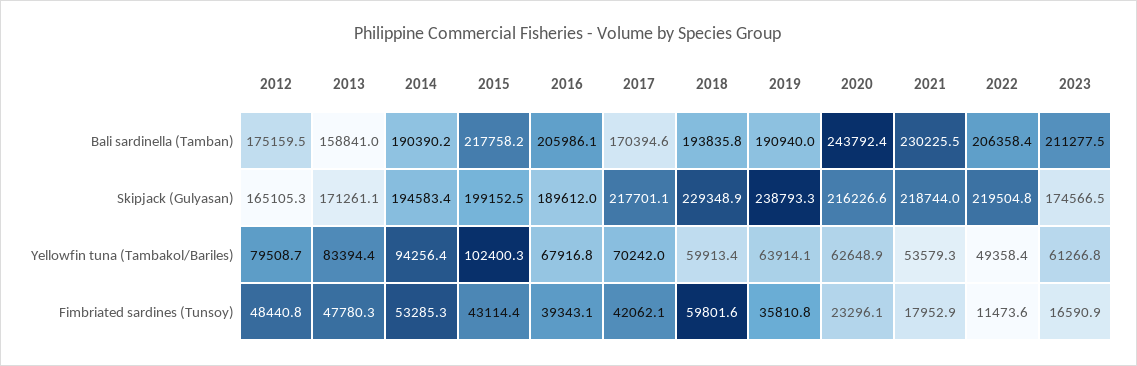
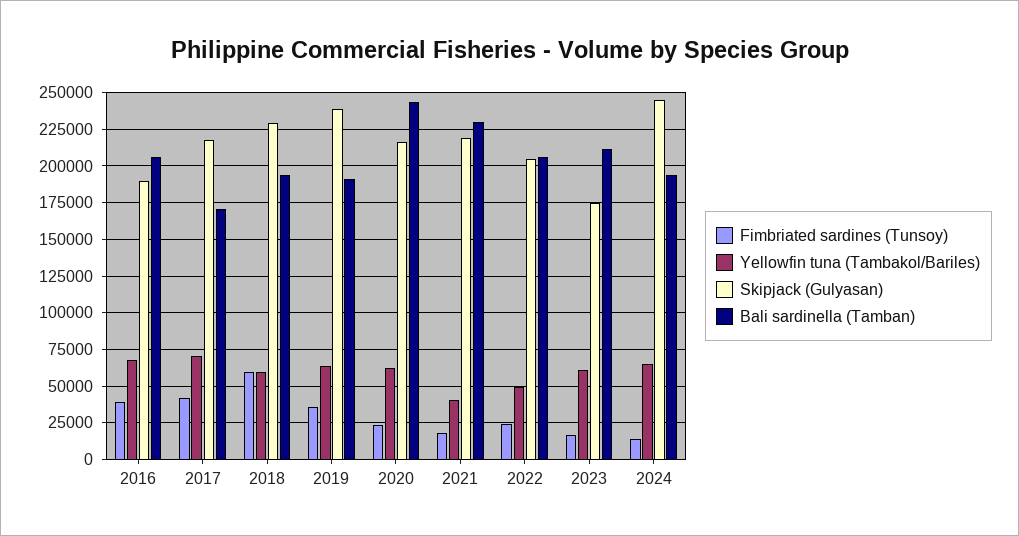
Bali sardinella (Tamban), 2012: 175159.5 -> none
Bali sardinella (Tamban), 2013: 158841 -> none
Bali sardinella (Tamban), 2014: 190390.2 -> none
Bali sardinella (Tamban), 2015: 217758.2 -> none
Skipjack (Gulyasan), 2012: 165105.3 -> none
Skipjack (Gulyasan), 2013: 171261.1 -> none
Skipjack (Gulyasan), 2014: 194583.4 -> none
Skipjack (Gulyasan), 2015: 199152.5 -> none
Skipjack (Gulyasan), 2022: 219504.8 -> 205000
Yellowfin tuna (Tambakol/Bariles), 2012: 79508.7 -> none
Yellowfin tuna (Tambakol/Bariles), 2013: 83394.4 -> none
Yellowfin tuna (Tambakol/Bariles), 2014: 94256.4 -> none
Yellowfin tuna (Tambakol/Bariles), 2015: 102400.3 -> none
Yellowfin tuna (Tambakol/Bariles), 2021: 53579.3 -> 40000
Fimbriated sardines (Tunsoy), 2012: 48440.8 -> none
Fimbriated sardines (Tunsoy), 2013: 47780.3 -> none
Fimbriated sardines (Tunsoy), 2014: 53285.3 -> none
Fimbriated sardines (Tunsoy), 2015: 43114.4 -> none
Fimbriated sardines (Tunsoy), 2022: 11473.6 -> 25000
Fimbriated sardines (Tunsoy), 2024: none -> 15000
Yellowfin tuna (Tambakol/Bariles), 2024: none -> 65000
Skipjack (Gulyasan), 2024: none -> 245000
Bali sardinella (Tamban), 2024: none -> 195000

